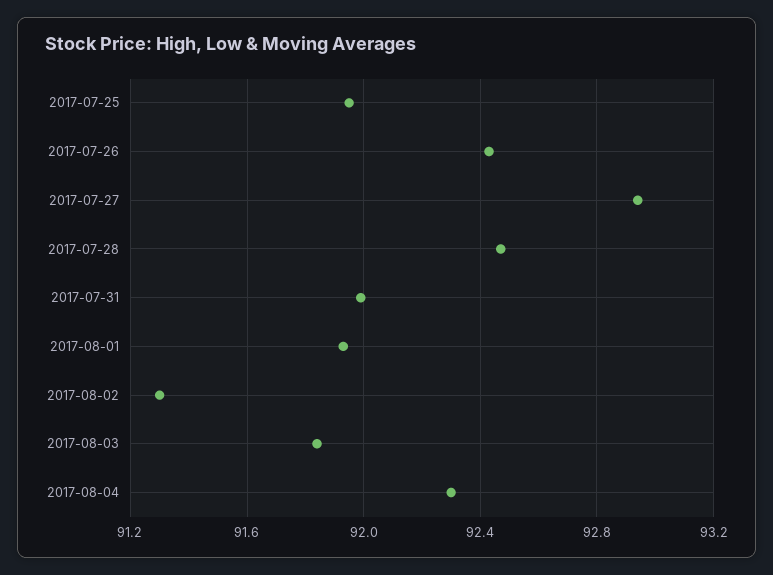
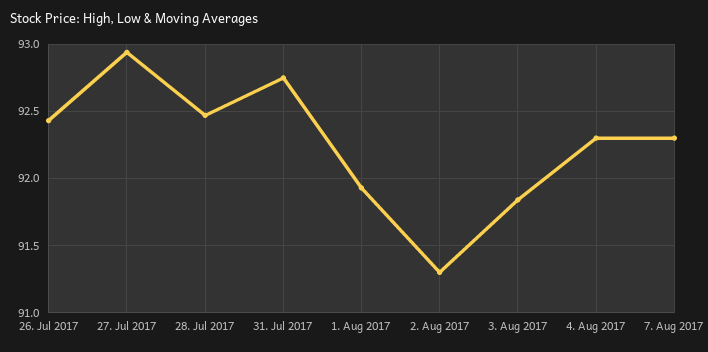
2017-07-25: 91.95 -> none
2017-07-31: 92 -> 92.75
7. Aug 2017: none -> 92.3

